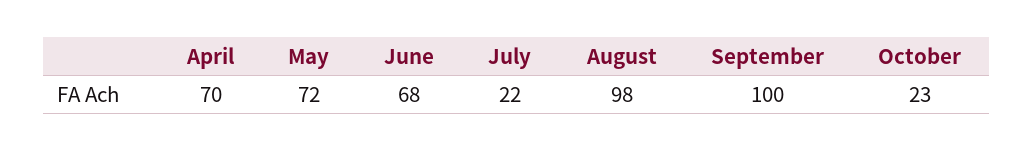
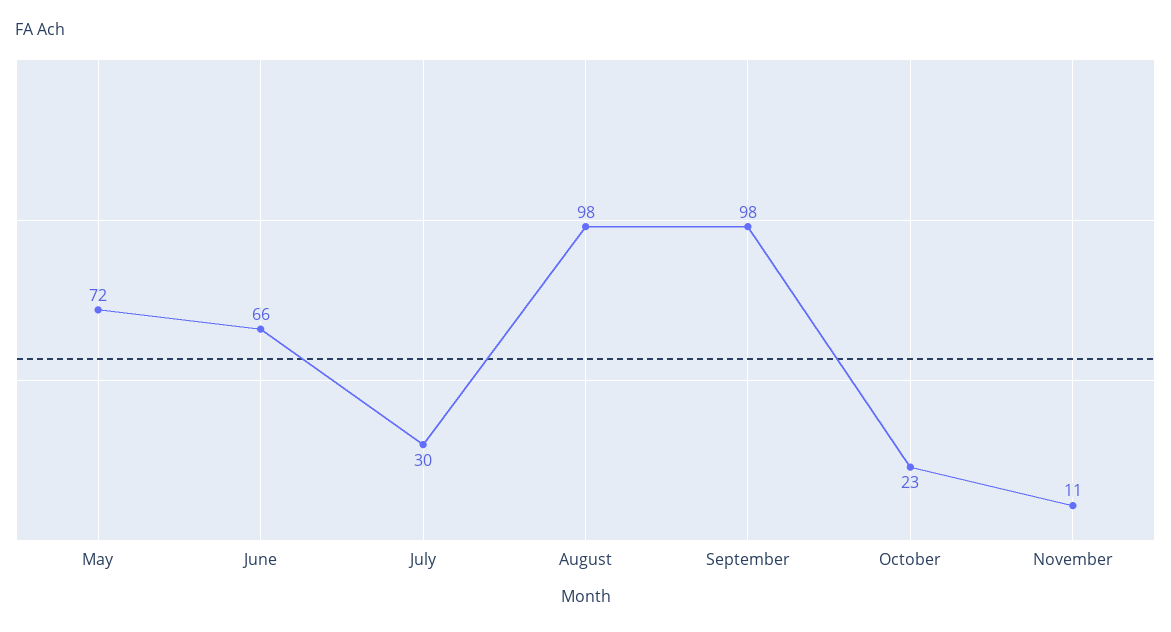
April: 70 -> none
June: 68 -> 66
July: 22 -> 30
September: 100 -> 98
November: none -> 11

